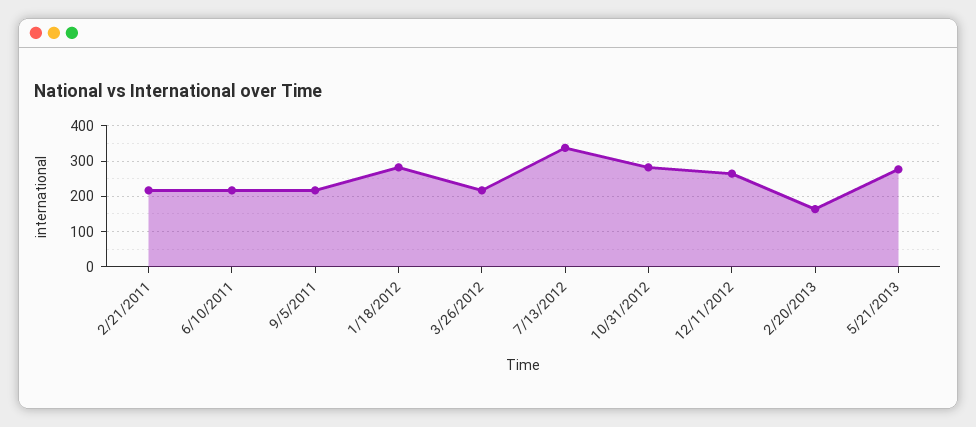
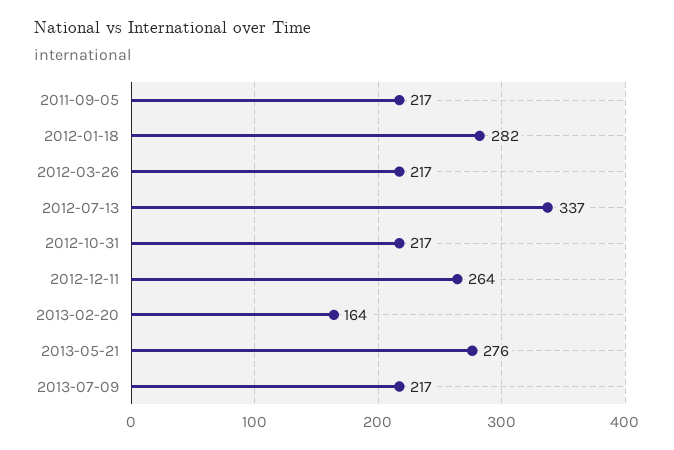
2/21/2011: 220 -> none
6/10/2011: 220 -> none
10/31/2012: 280 -> 217
2013-07-09: none -> 217

